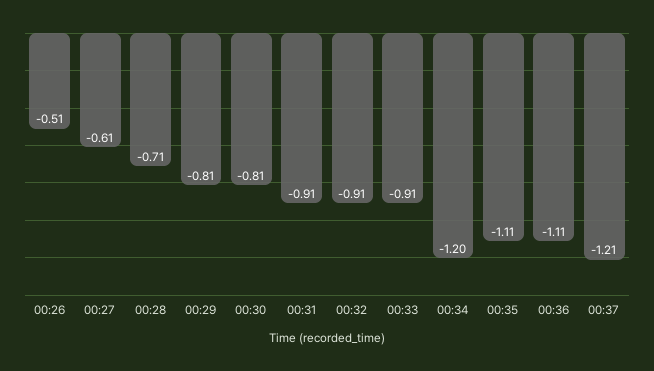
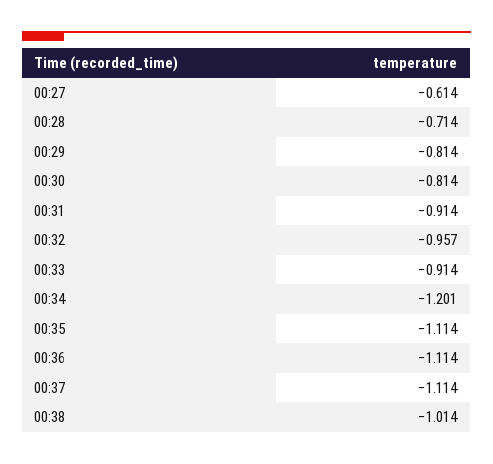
00:26: -0.51 -> none
00:32: -0.91 -> -0.957
00:37: -1.21 -> -1.114
00:38: none -> -1.014

